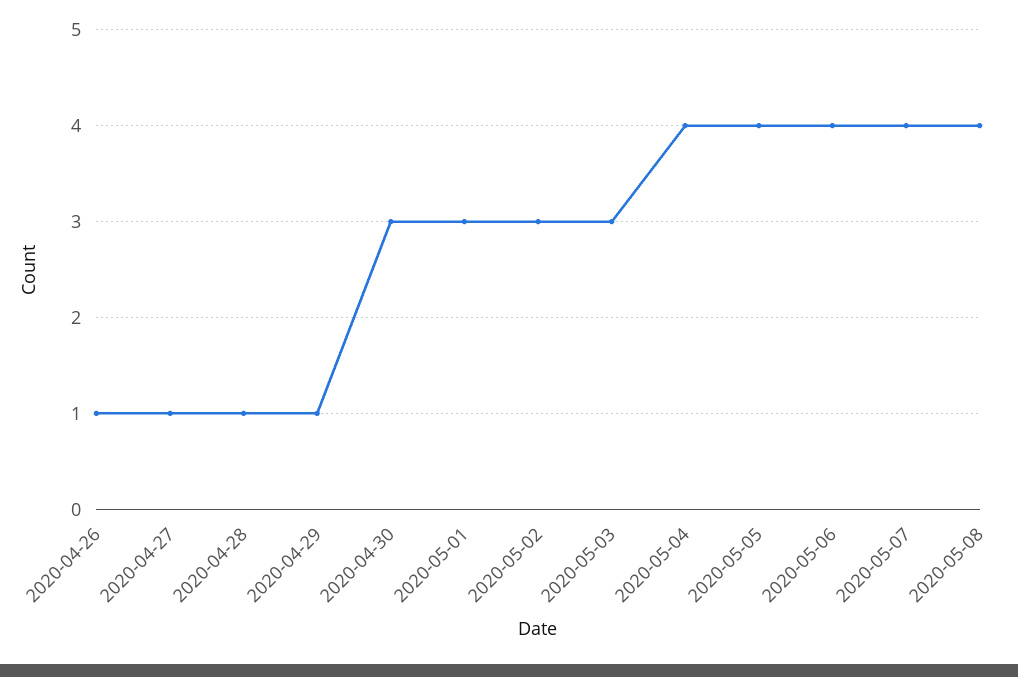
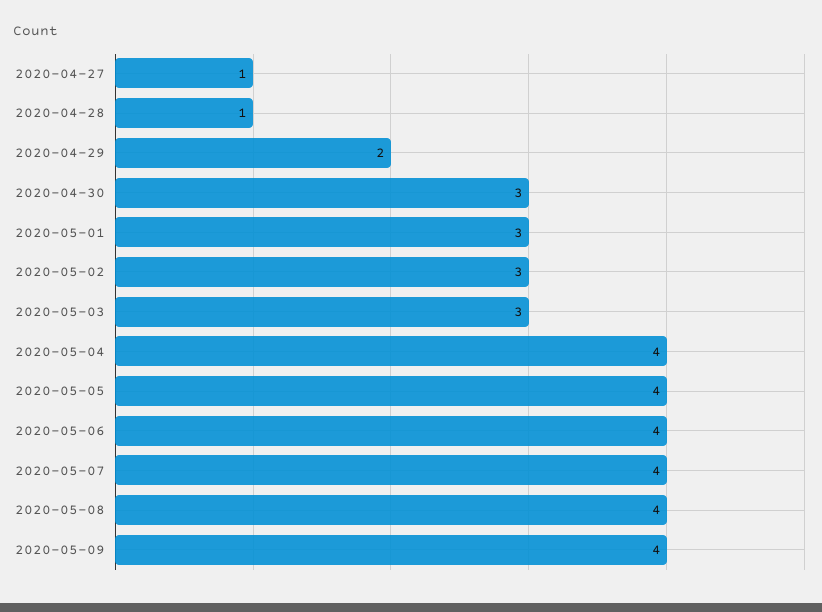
2020-04-26: 1 -> none
2020-04-29: 1 -> 2
2020-05-09: none -> 4

